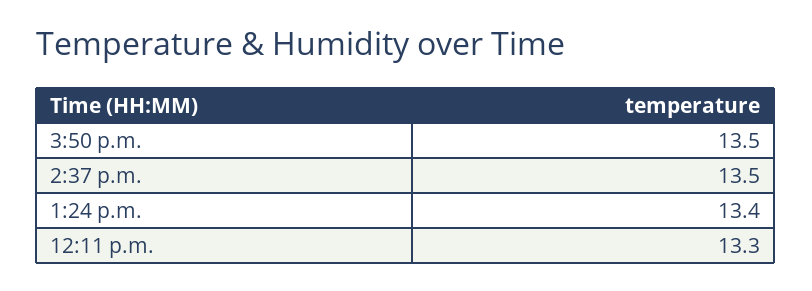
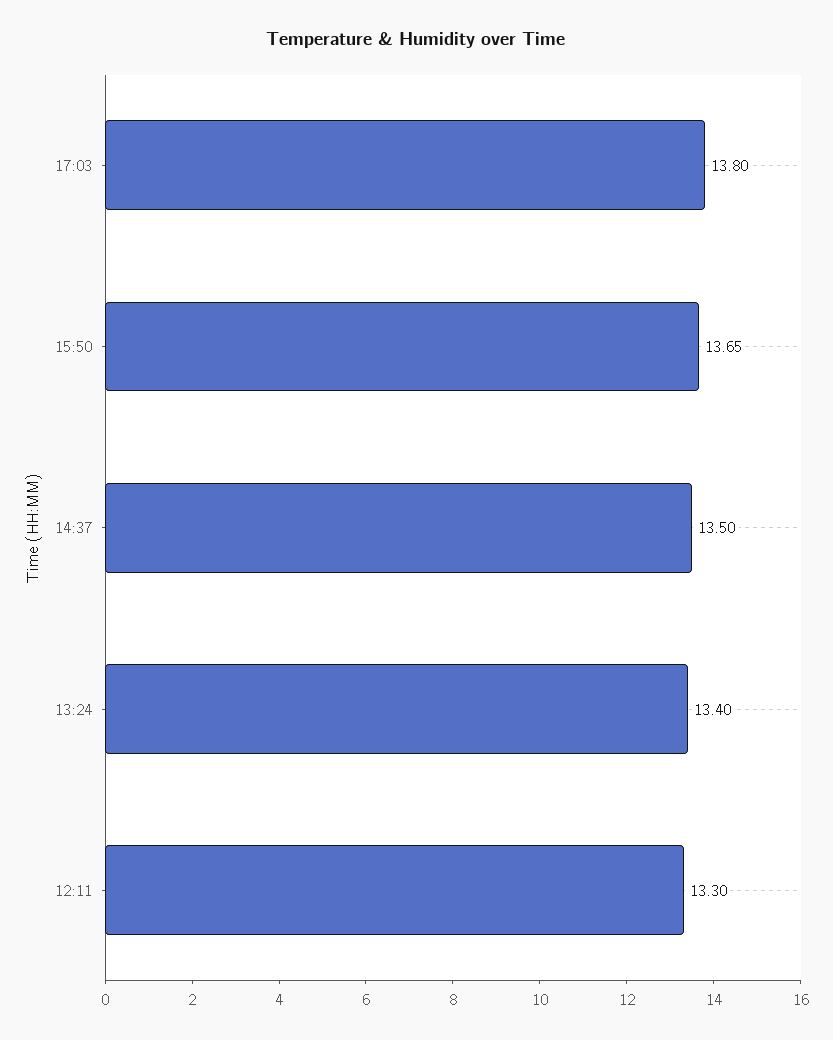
3:50 p.m.: 13.5 -> 13.65
17:03: none -> 13.8

